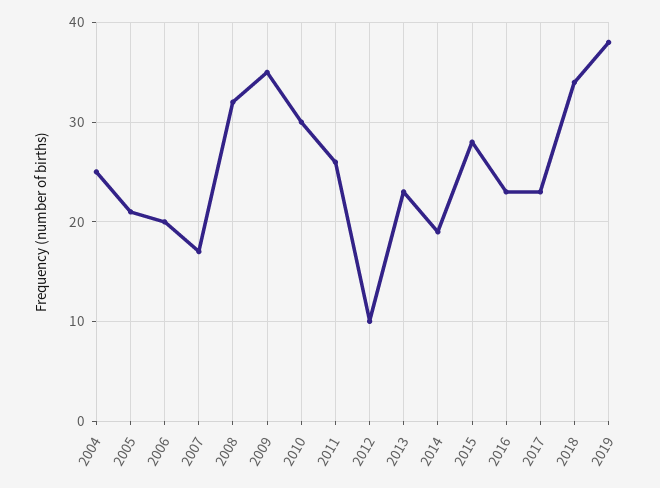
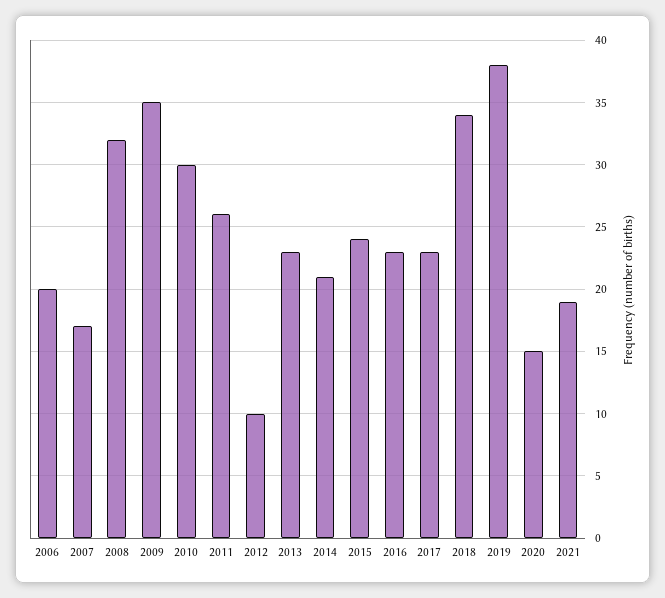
2004: 25 -> none
2005: 21 -> none
2014: 19 -> 21
2015: 28 -> 24
2020: none -> 15
2021: none -> 19

